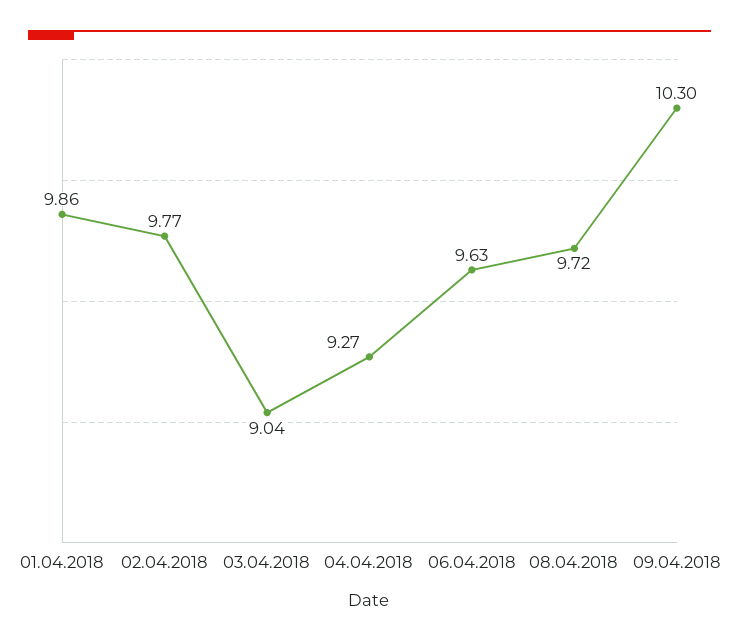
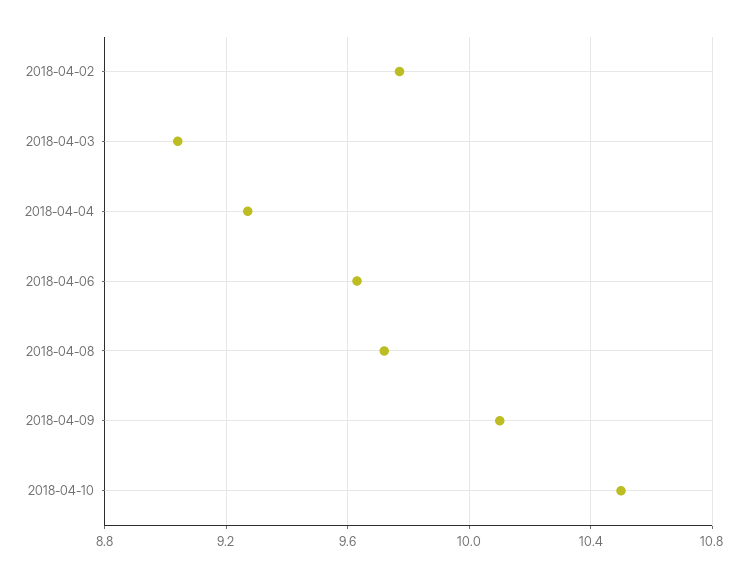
01.04.2018: 9.86 -> none
09.04.2018: 10.3 -> 10.1
2018-04-10: none -> 10.5

